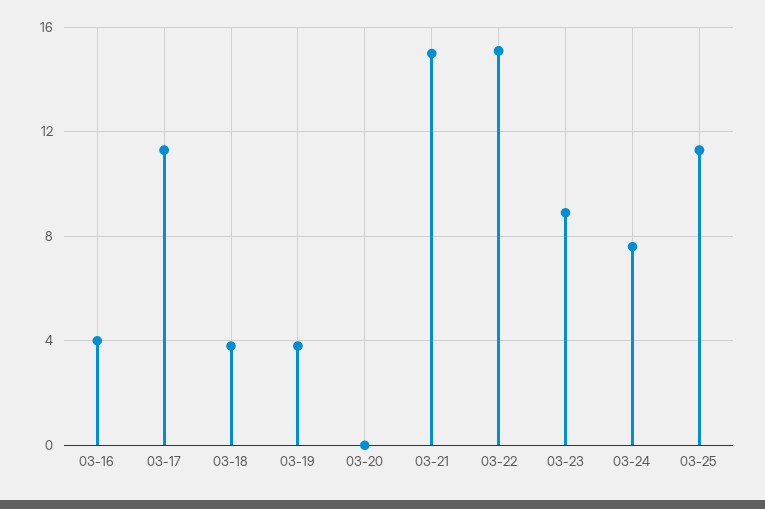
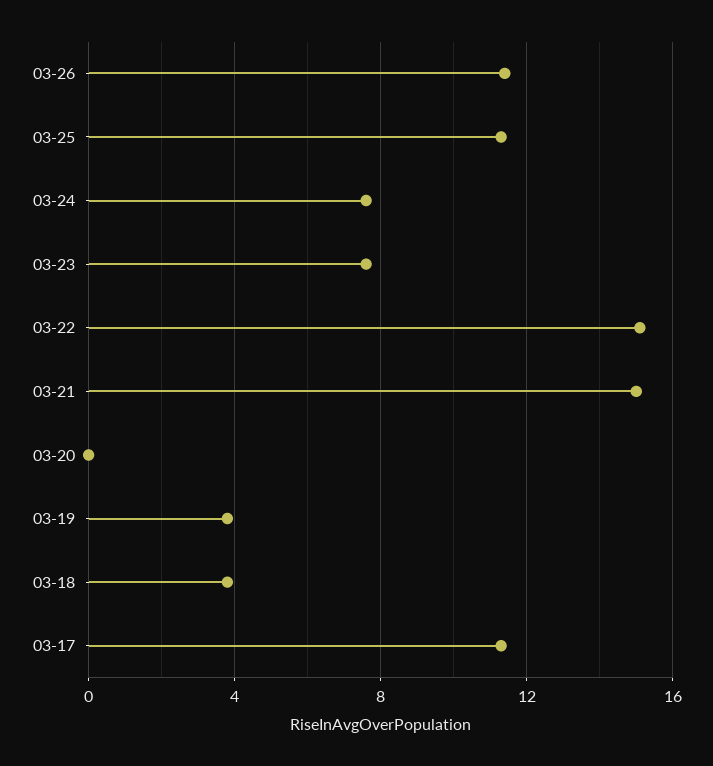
03-16: 4 -> none
03-23: 9 -> 7.5
03-26: none -> 11.5

